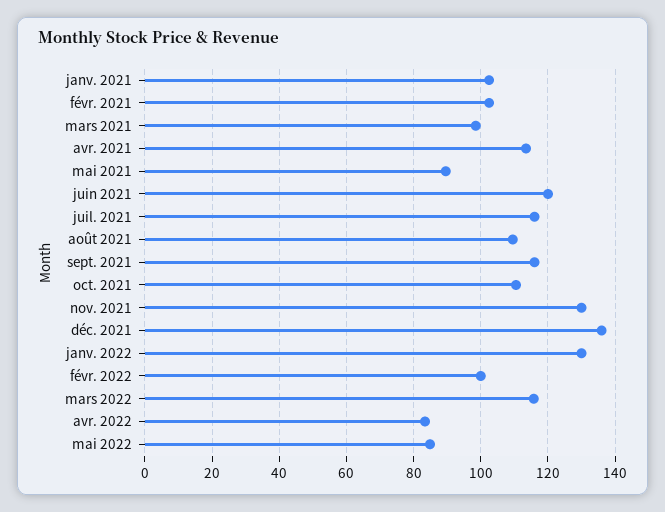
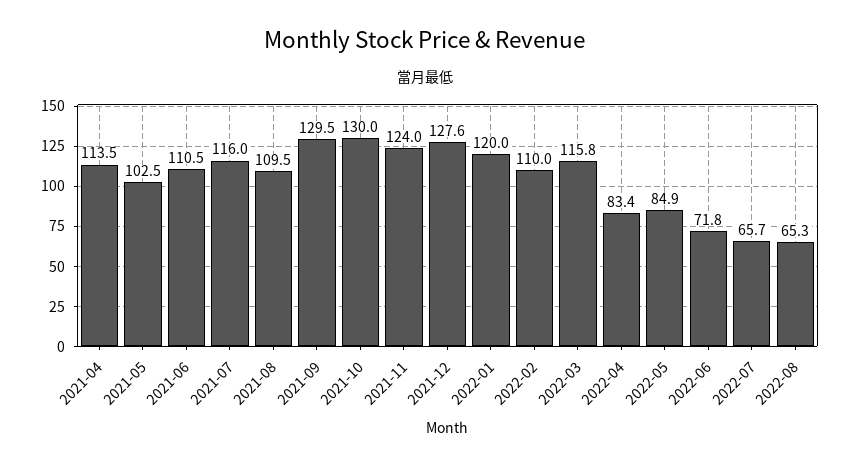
janv. 2021: 102 -> none
févr. 2021: 102 -> none
mars 2021: 98 -> none
mai 2021: 90 -> 102.5
juin 2021: 120 -> 110.5
sept. 2021: 116 -> 129.5
oct. 2021: 110 -> 130
nov. 2021: 130 -> 124
déc. 2021: 136 -> 127.6
janv. 2022: 130 -> 120
févr. 2022: 100 -> 110
2022-06: none -> 71.8
2022-07: none -> 65.7
2022-08: none -> 65.3

